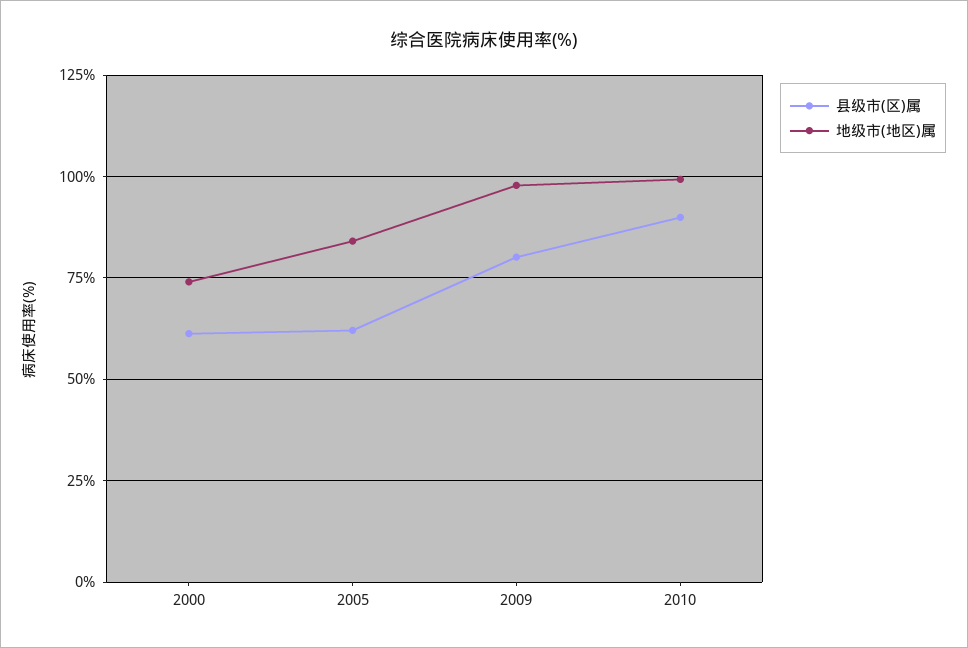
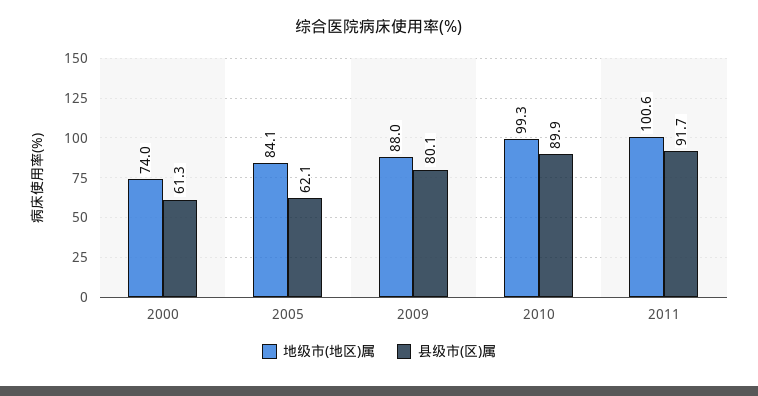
地级市(地区)属, 2009: 97.5 -> 88
地级市(地区)属, 2011: none -> 100.6
县级市(区)属, 2011: none -> 91.7

